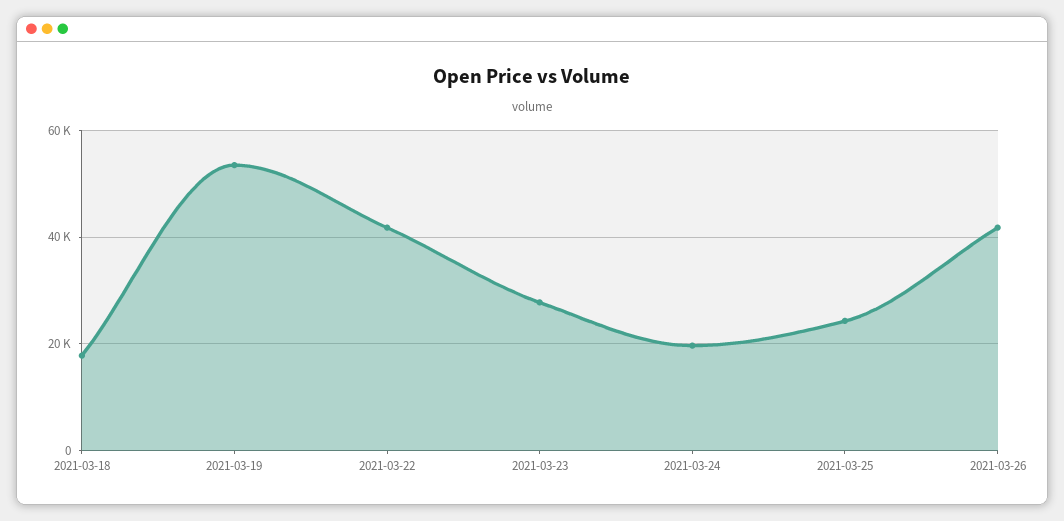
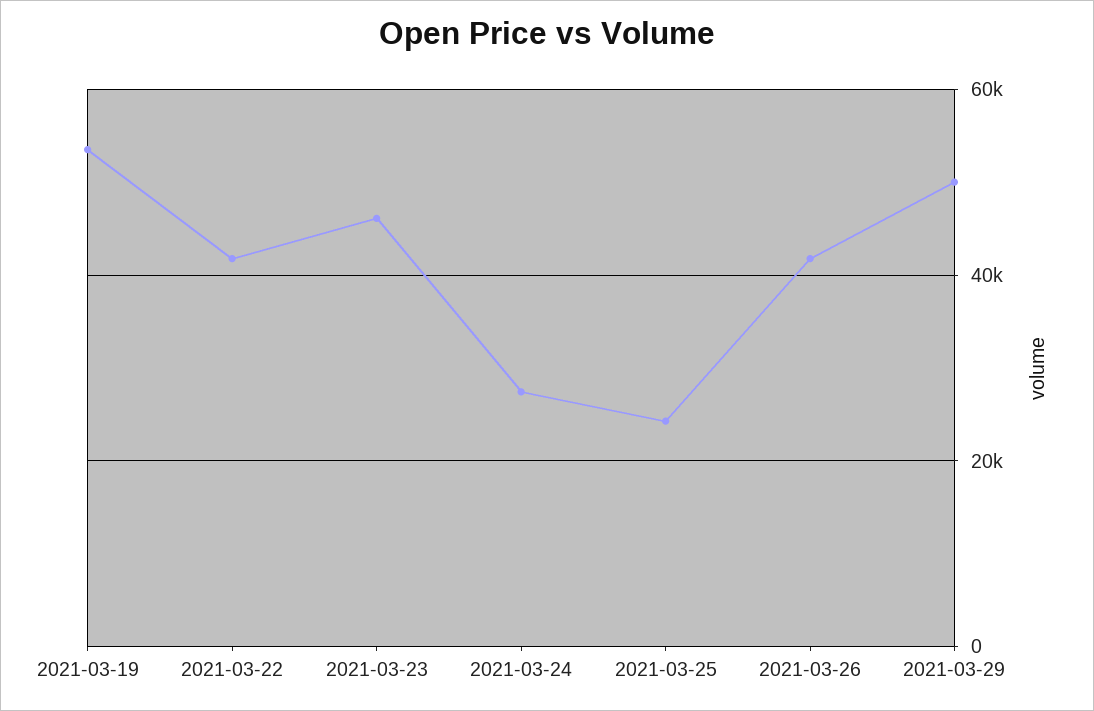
2021-03-18: 18000 -> none
2021-03-23: 28000 -> 46000
2021-03-24: 20000 -> 28000
2021-03-29: none -> 50000

